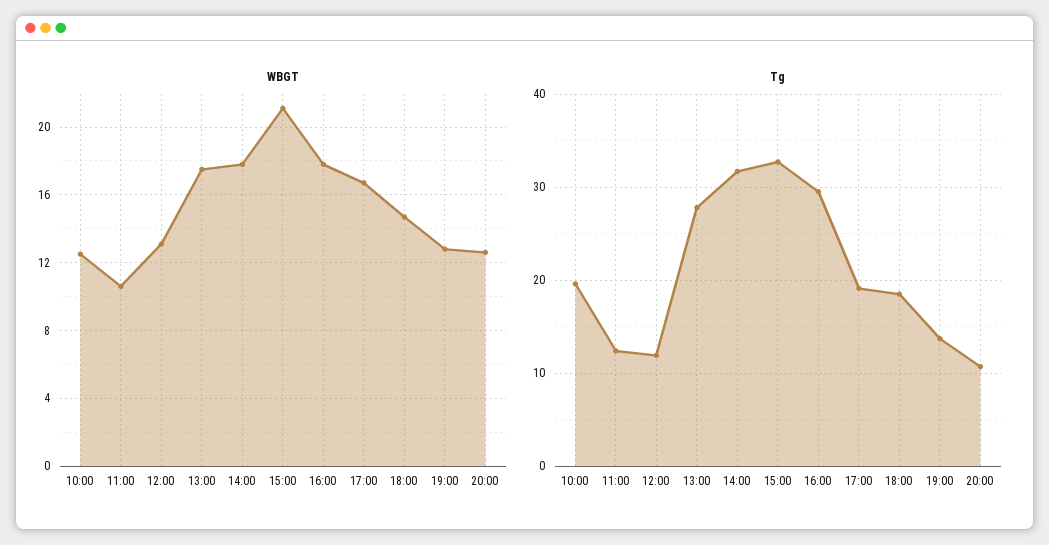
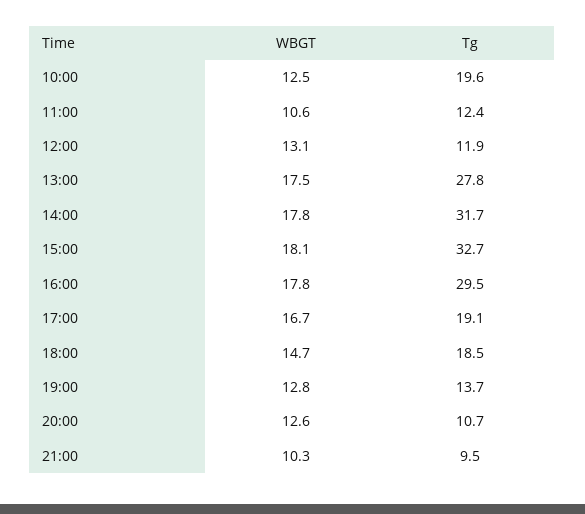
WBGT, 15:00: 21 -> 18.1
WBGT, 21:00: none -> 10.3
Tg, 21:00: none -> 9.5

